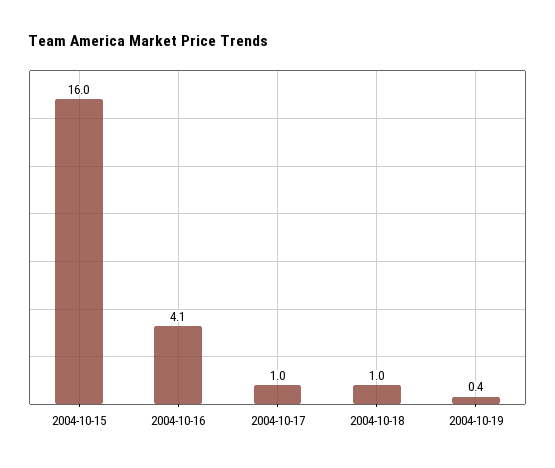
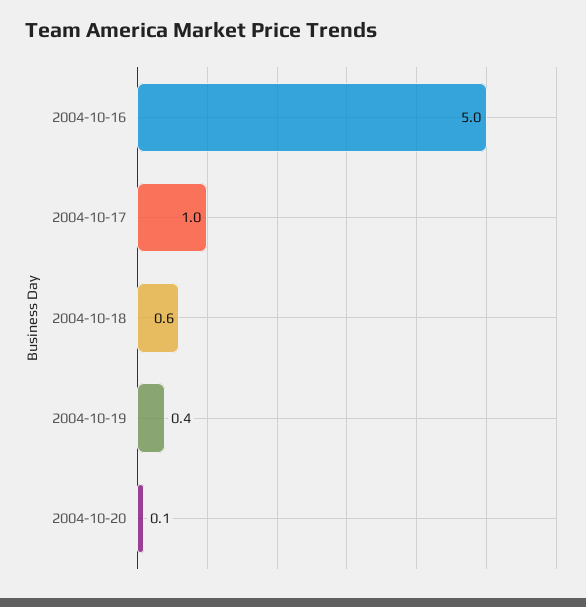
2004-10-15: 16 -> none
2004-10-16: 4.1 -> 5
2004-10-18: 1 -> 0.6
2004-10-20: none -> 0.1

